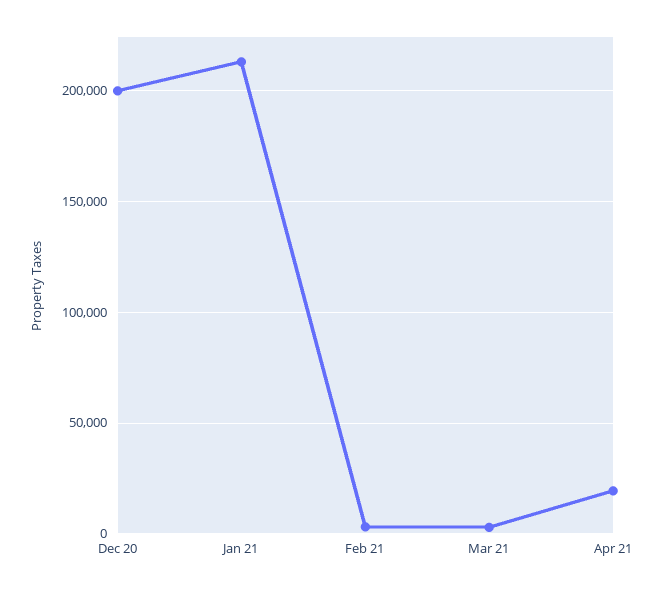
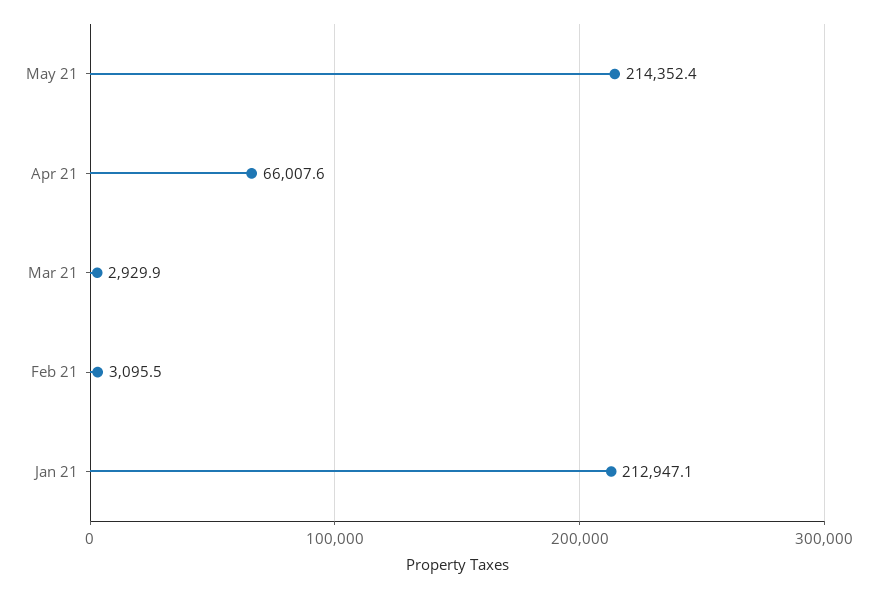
Dec 20: 200000 -> none
Apr 21: 20000 -> 66007.6
May 21: none -> 214352.4

